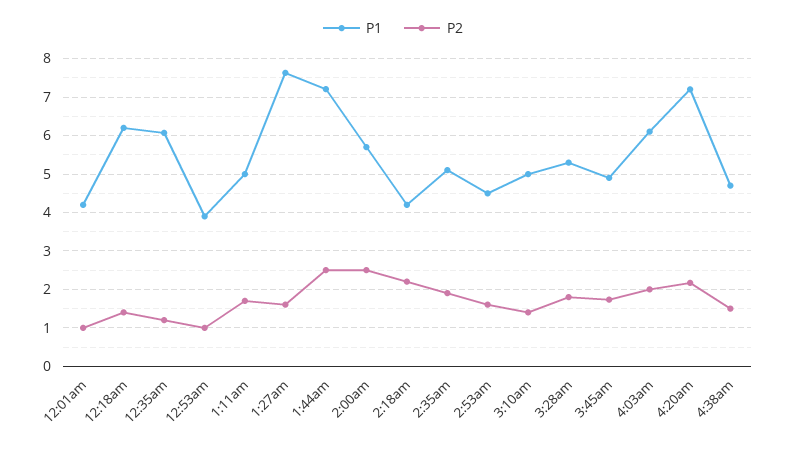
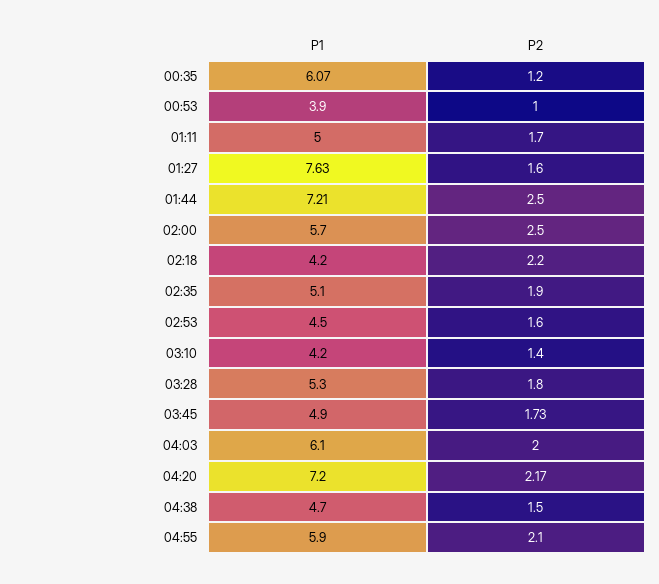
P1, 12:01am: 4.2 -> none
P2, 12:01am: 1 -> none
P1, 12:18am: 6.2 -> none
P2, 12:18am: 1.4 -> none
P1, 3:10am: 5 -> 4.2
P1, 04:55: none -> 5.9
P2, 04:55: none -> 2.1

